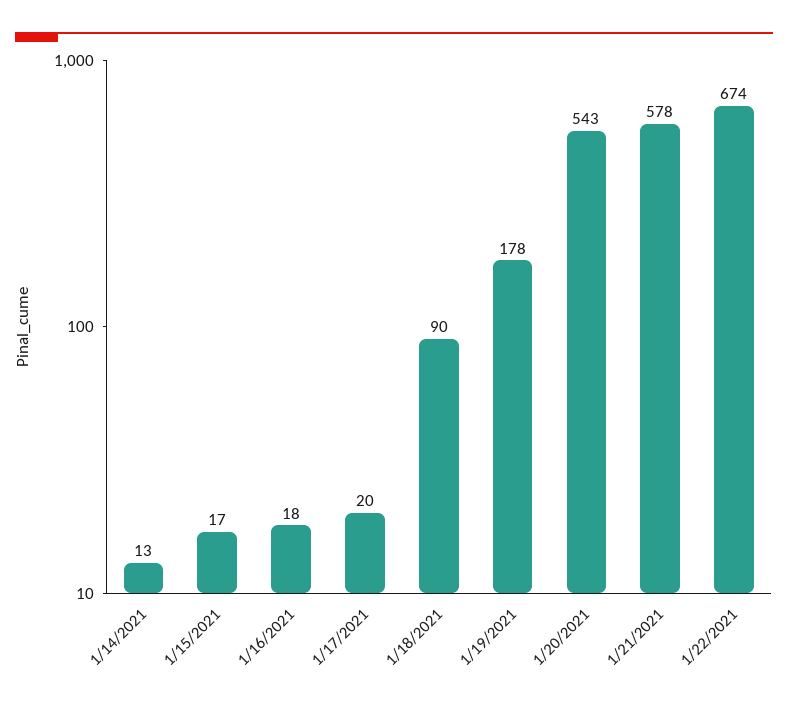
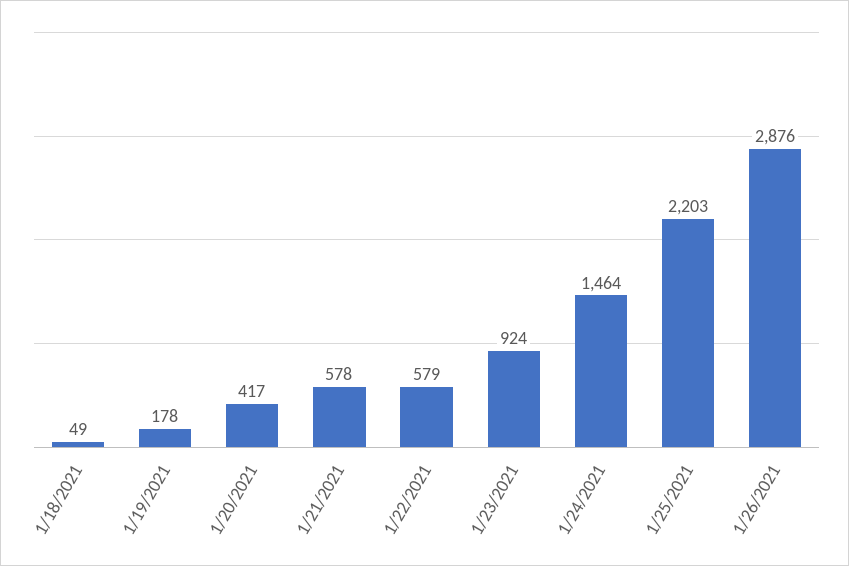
1/14/2021: 13 -> none
1/15/2021: 17 -> none
1/16/2021: 18 -> none
1/17/2021: 20 -> none
1/18/2021: 90 -> 49
1/20/2021: 543 -> 417
1/22/2021: 674 -> 579
1/23/2021: none -> 924
1/24/2021: none -> 1464
1/25/2021: none -> 2203
1/26/2021: none -> 2876

